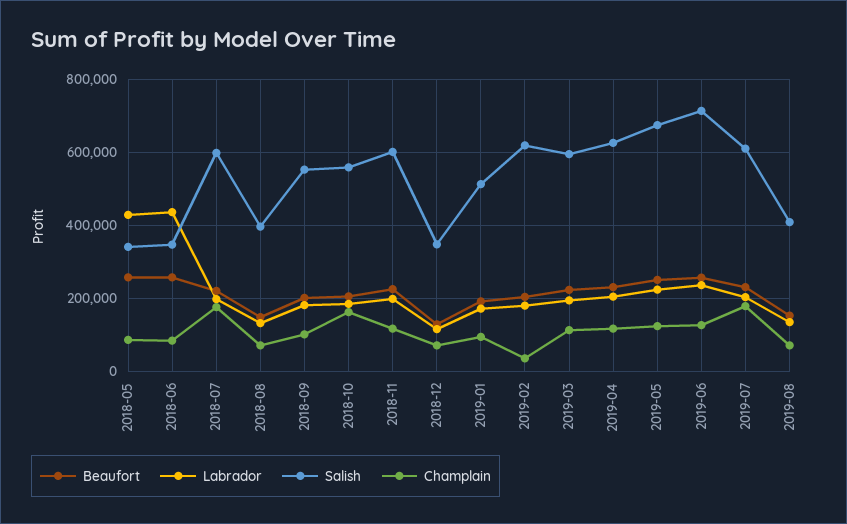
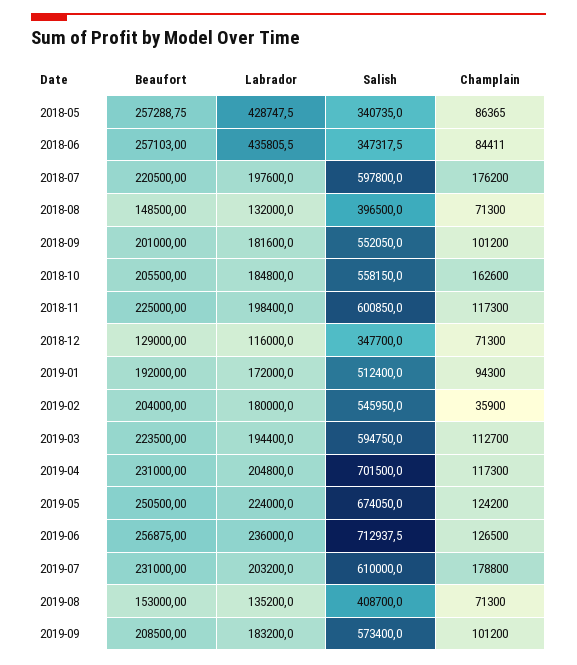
Salish, 2019-02: 620000 -> 545950
Salish, 2019-04: 620000 -> 701500
Beaufort, 2019-09: none -> 208500
Labrador, 2019-09: none -> 183200
Salish, 2019-09: none -> 573400
Champlain, 2019-09: none -> 101200

